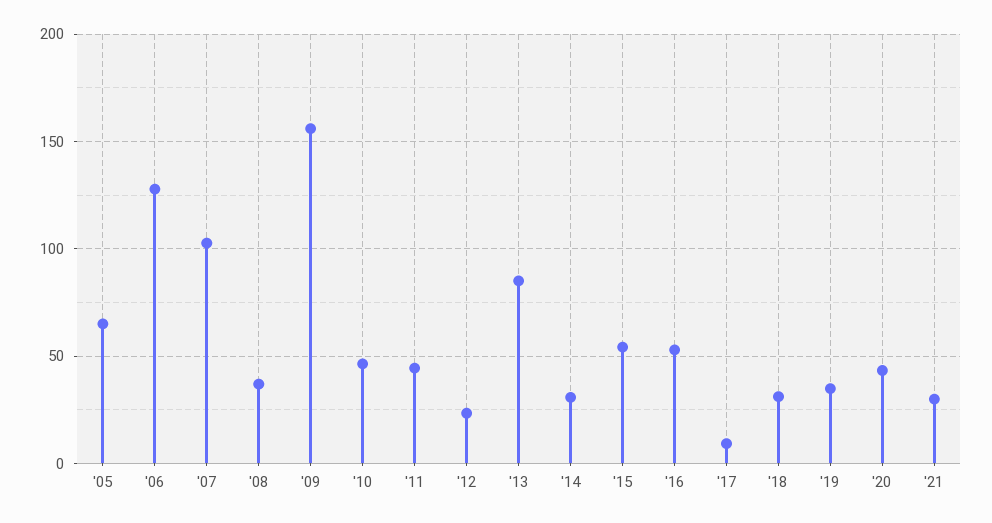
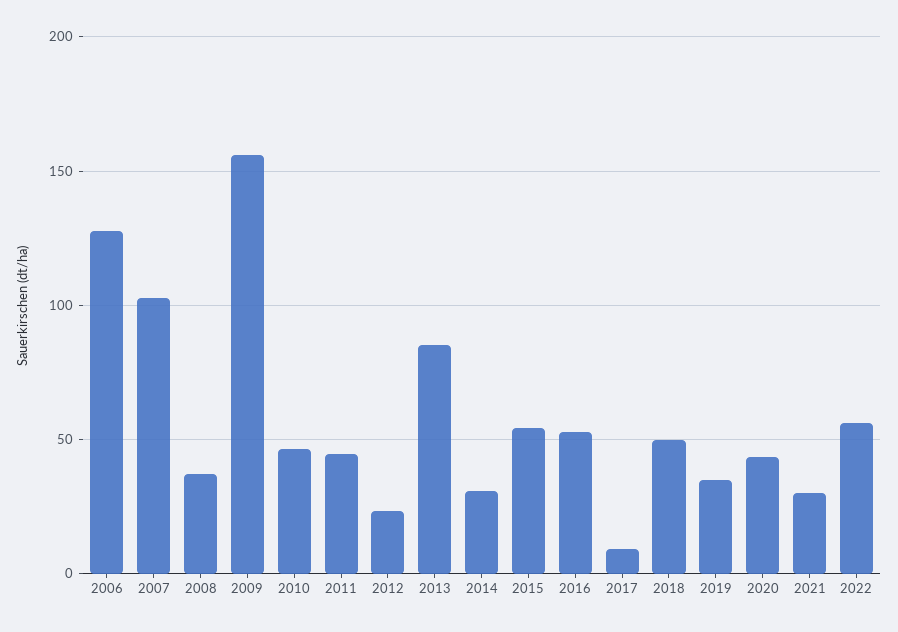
'05: 65 -> none
'18: 30 -> 50
2022: none -> 55

